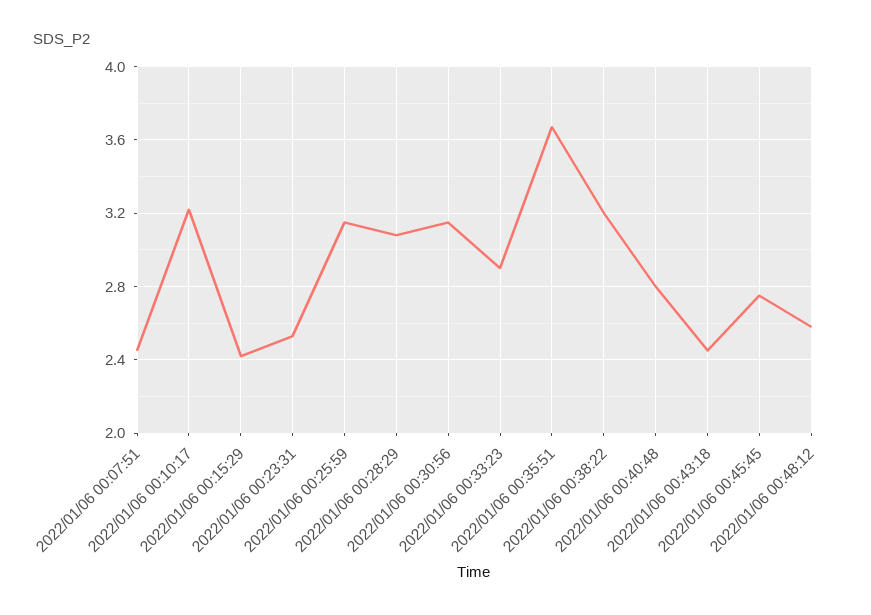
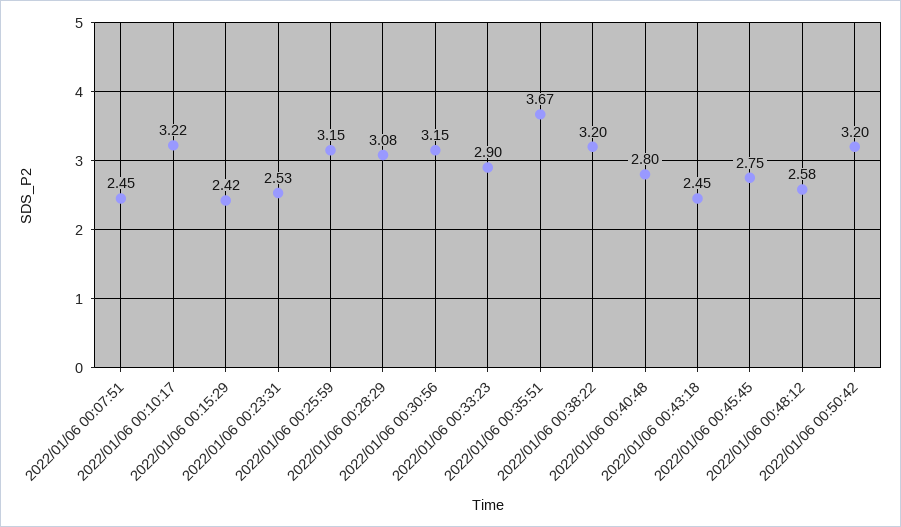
2022/01/06 00:50:42: none -> 3.2

